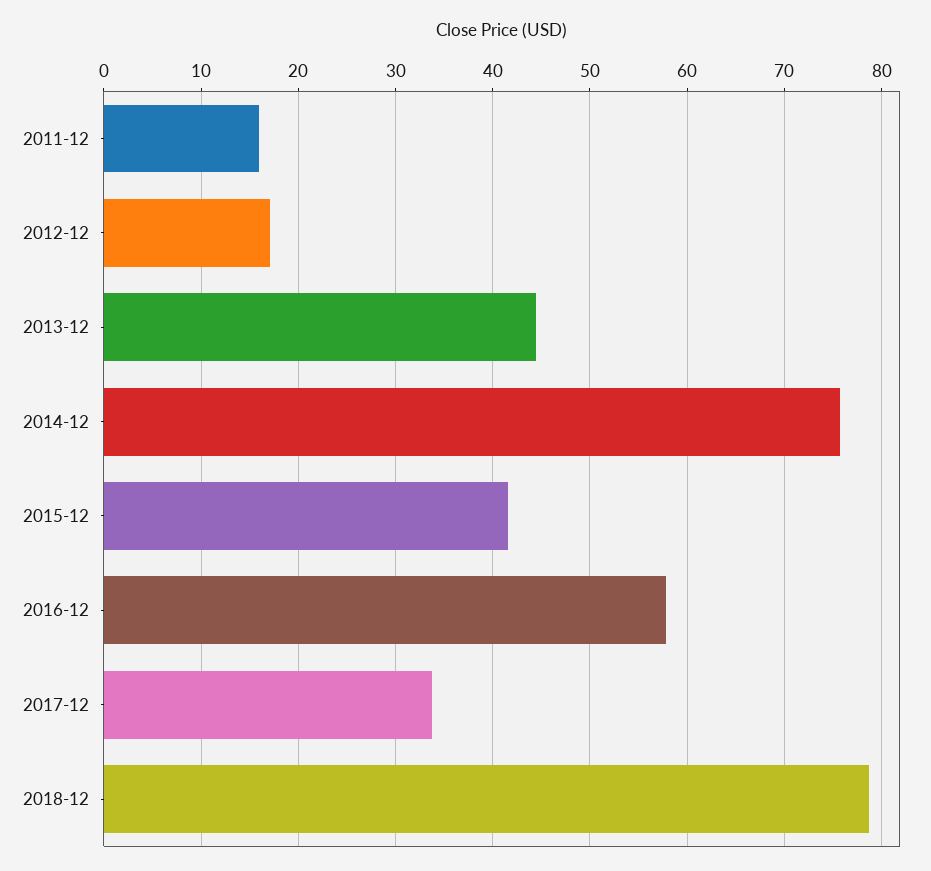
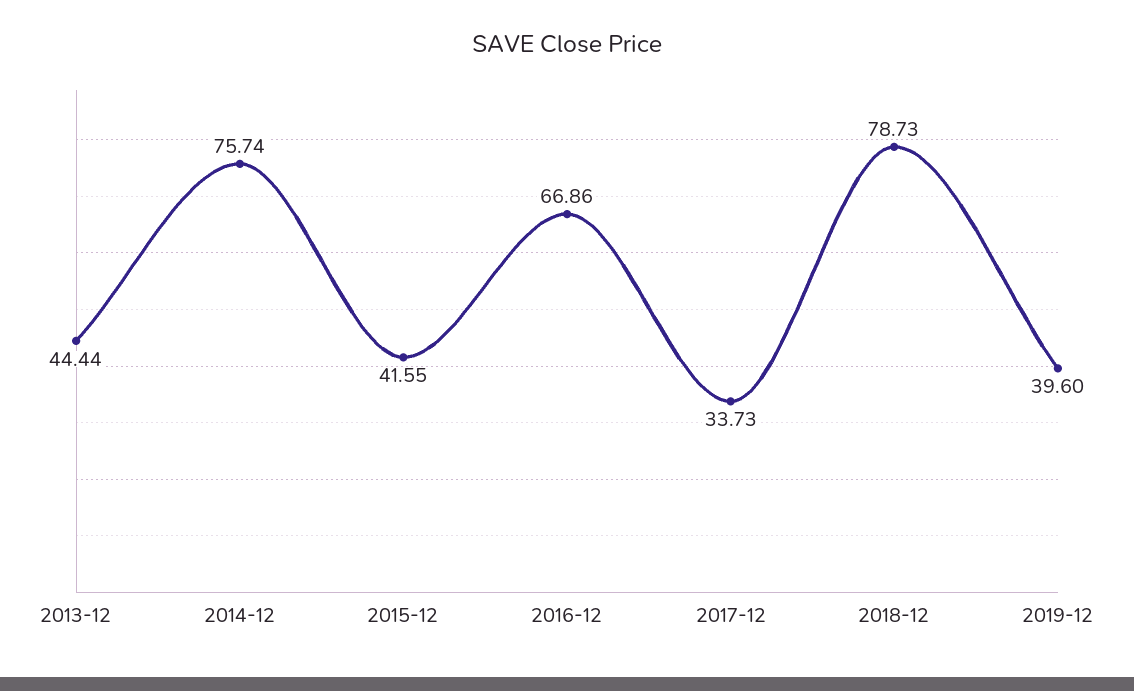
2011-12: 16 -> none
2012-12: 17 -> none
2016-12: 58 -> 66.86
2019-12: none -> 39.6

